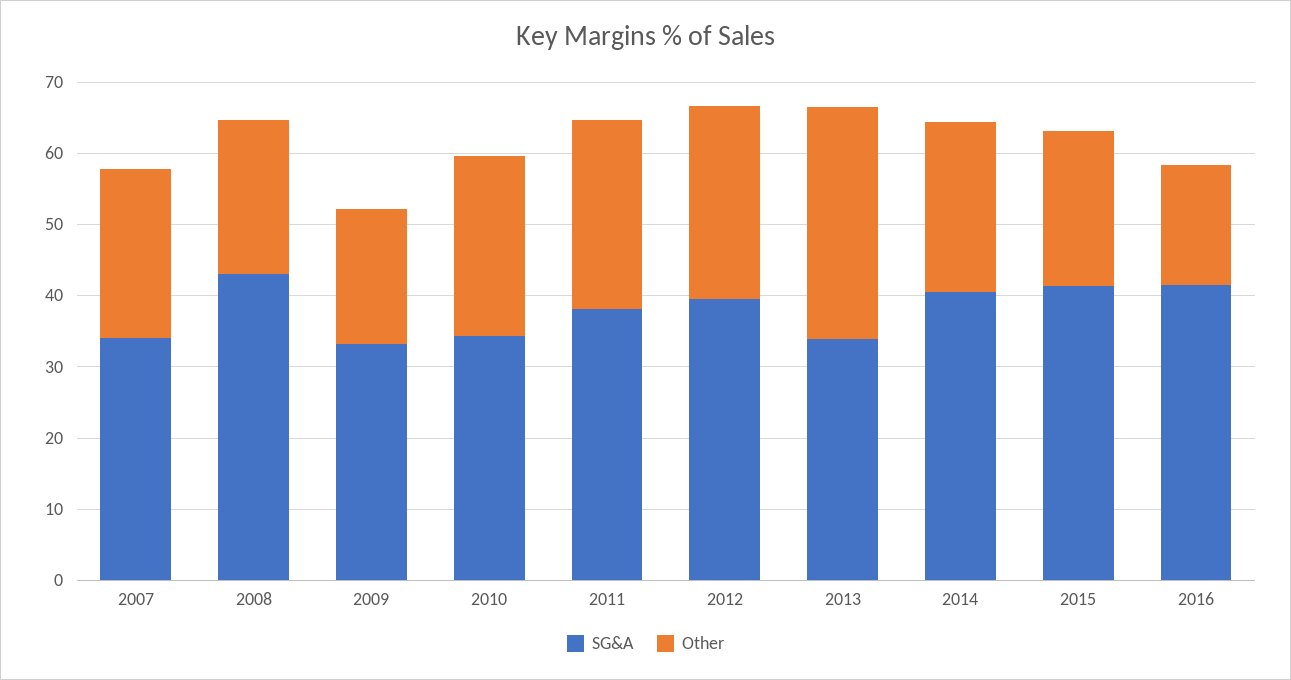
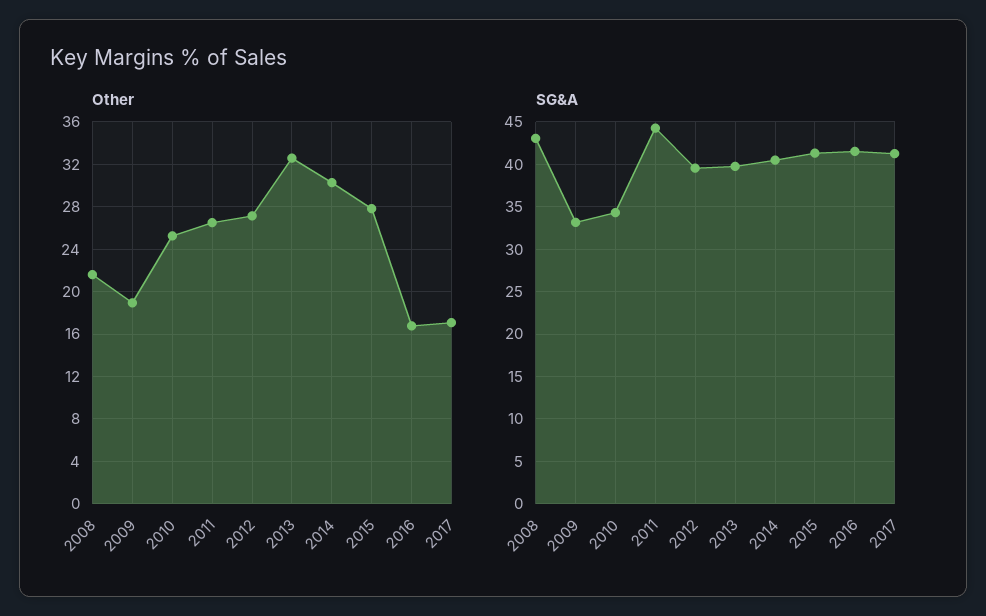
SG&A, 2007: 34 -> none
Other, 2007: 24 -> none
SG&A, 2011: 38 -> 44
SG&A, 2013: 34 -> 40
Other, 2014: 24 -> 30
Other, 2015: 22 -> 28
Other, 2017: none -> 17
SG&A, 2017: none -> 41

